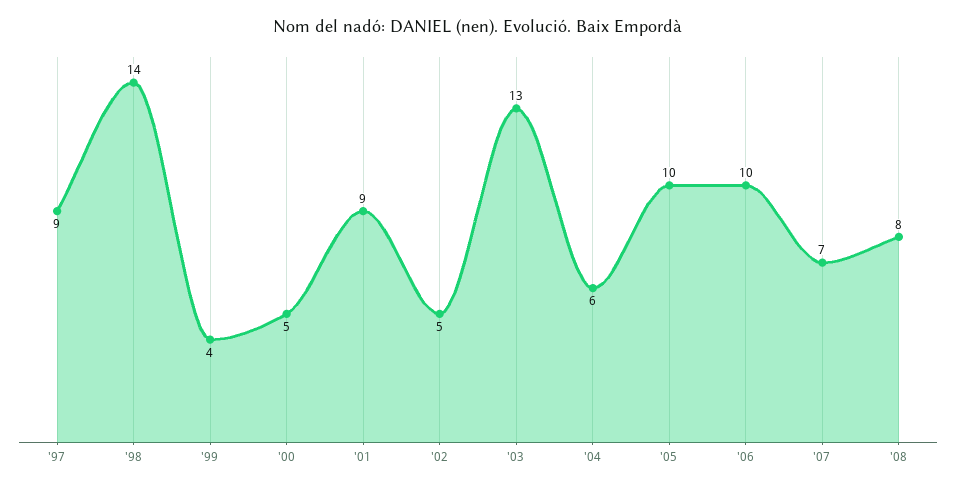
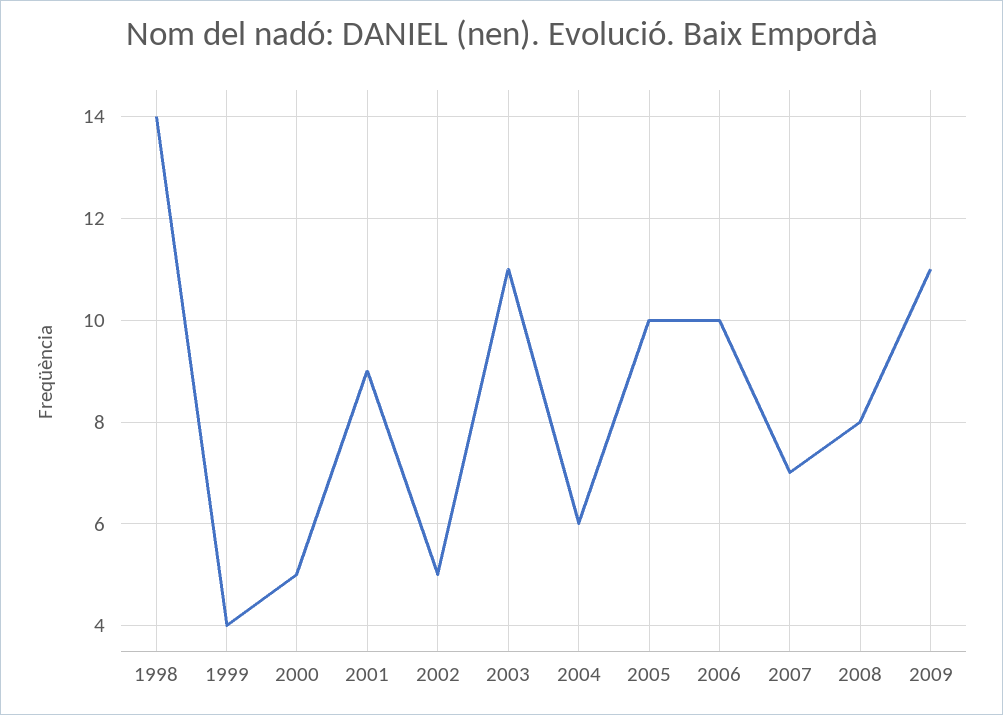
'97: 9 -> none
'03: 13 -> 11
2009: none -> 11

